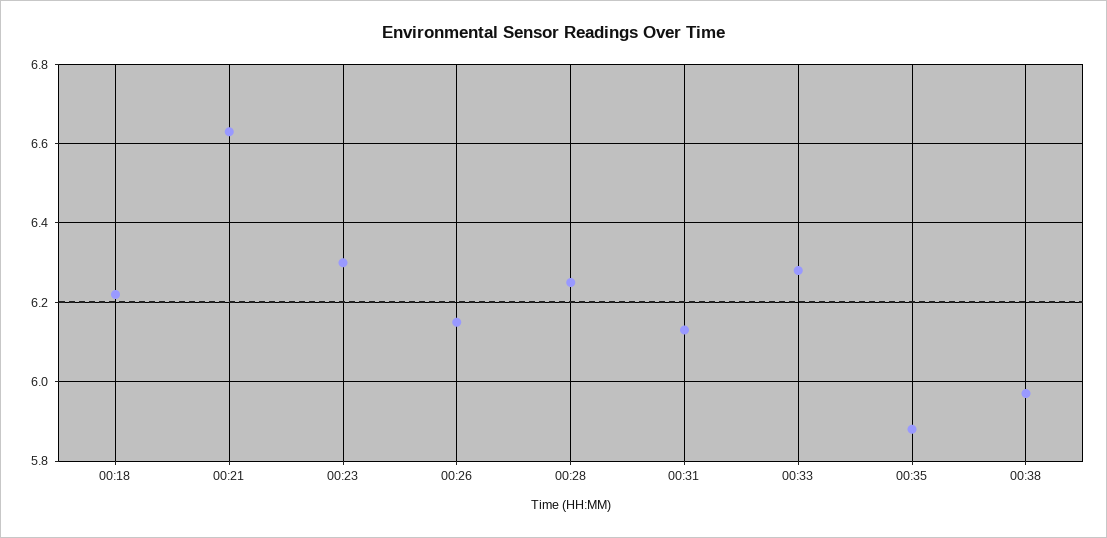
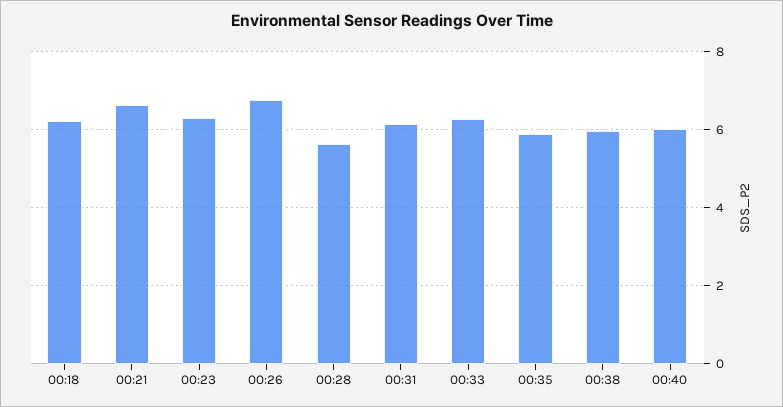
00:26: 6.15 -> 6.8
00:28: 6.25 -> 5.6
00:40: none -> 6

